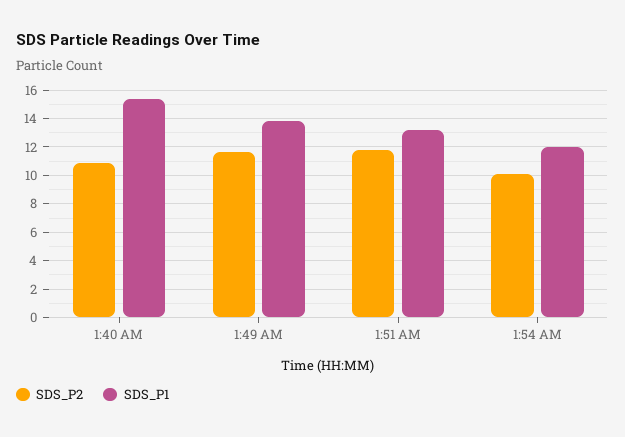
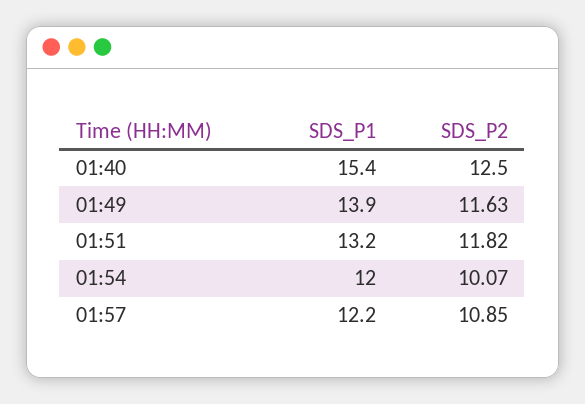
SDS_P2, 1:40 AM: 11 -> 12.5
SDS_P1, 01:57: none -> 12.2
SDS_P2, 01:57: none -> 10.85

